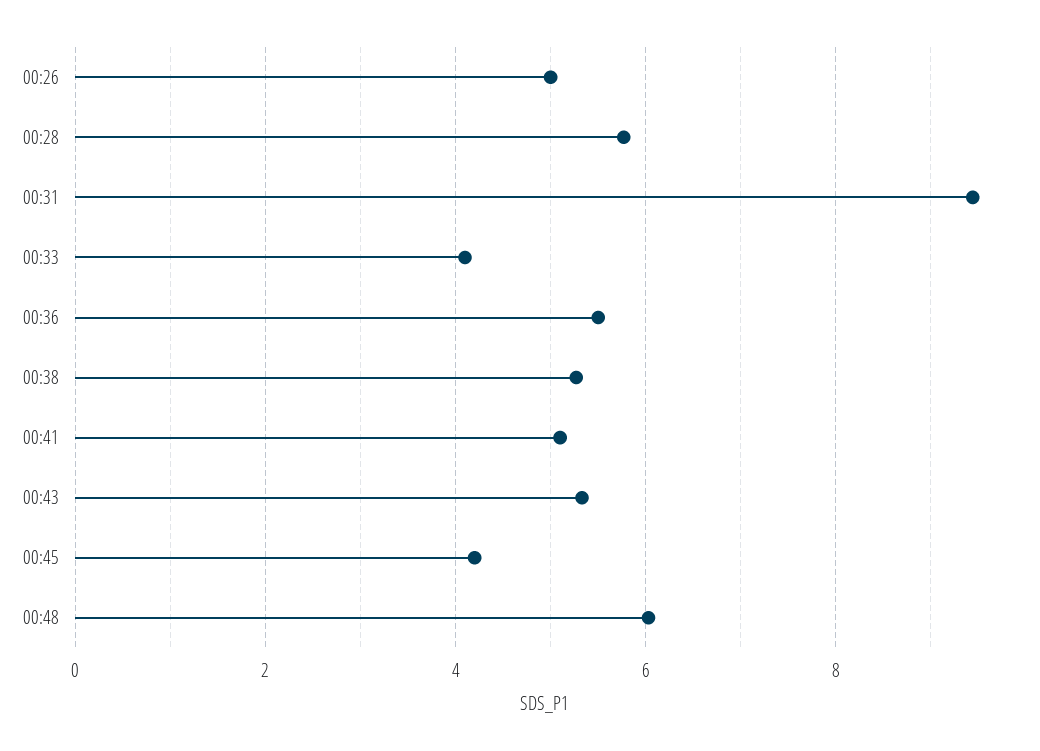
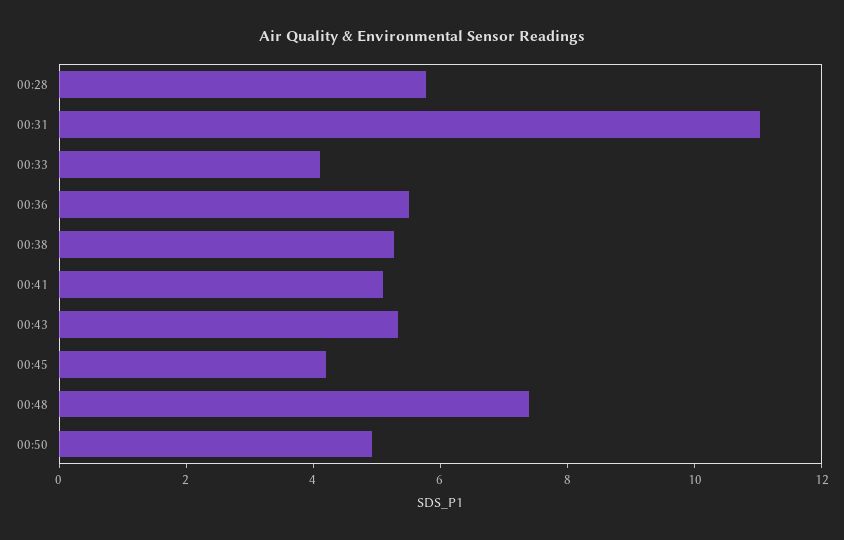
00:26: 5 -> none
00:31: 9.4 -> 11
00:48: 6 -> 7.5
00:50: none -> 5

